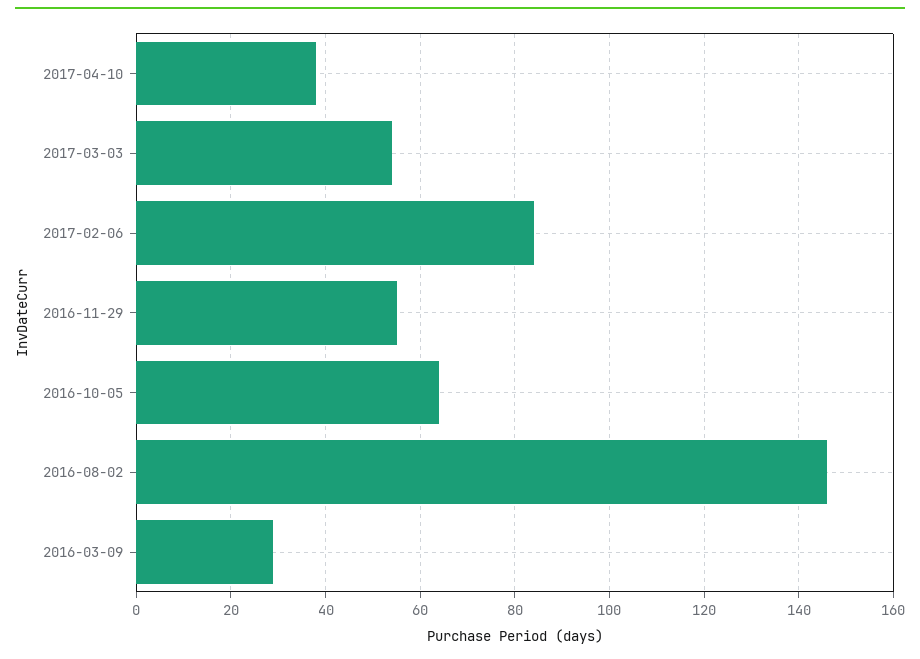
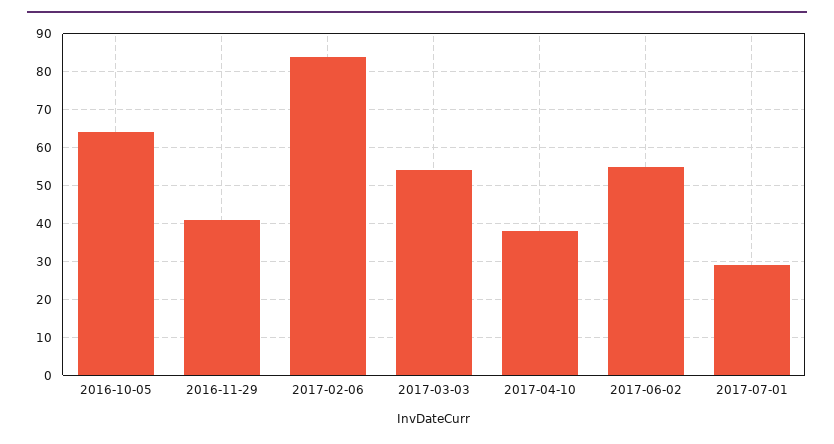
2016-11-29: 55 -> 40
2016-08-02: 145 -> none
2016-03-09: 30 -> none
2017-06-02: none -> 55
2017-07-01: none -> 30

